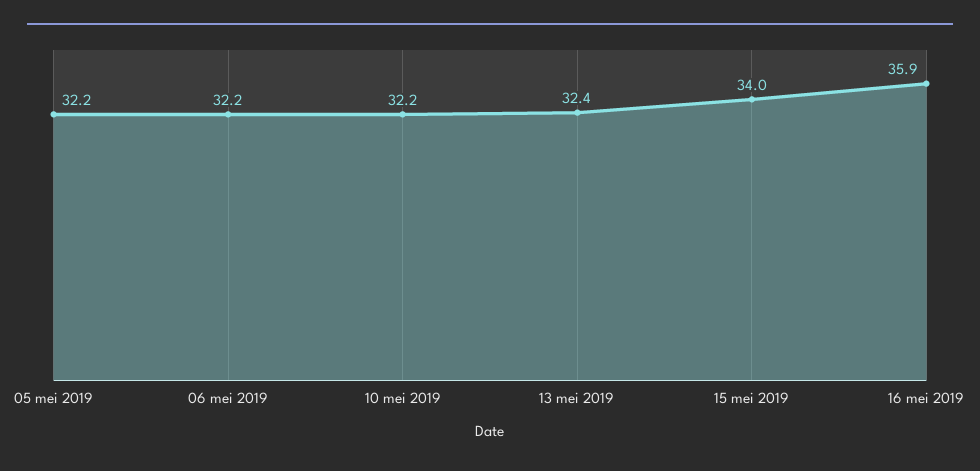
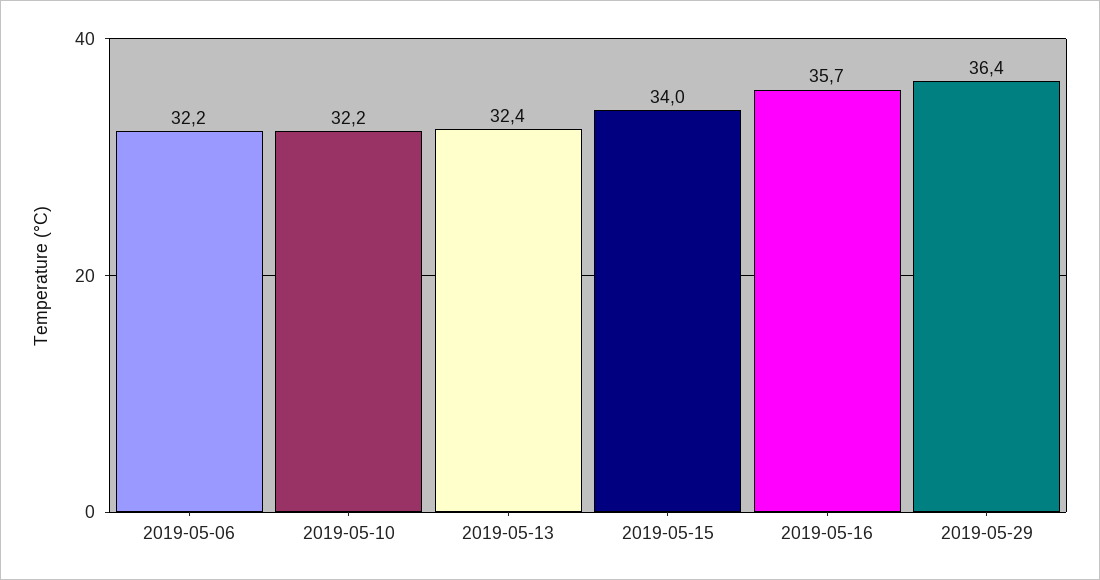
05 mei 2019: 32.2 -> none
16 mei 2019: 35.9 -> 35.7
2019-05-29: none -> 36.4

